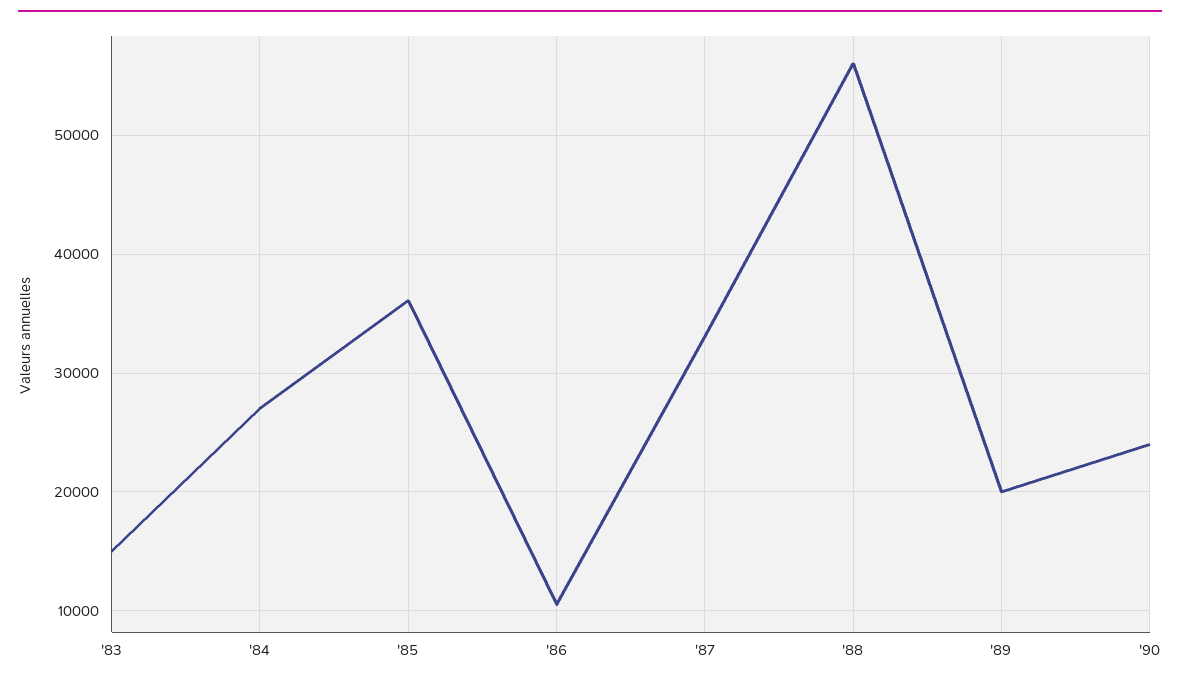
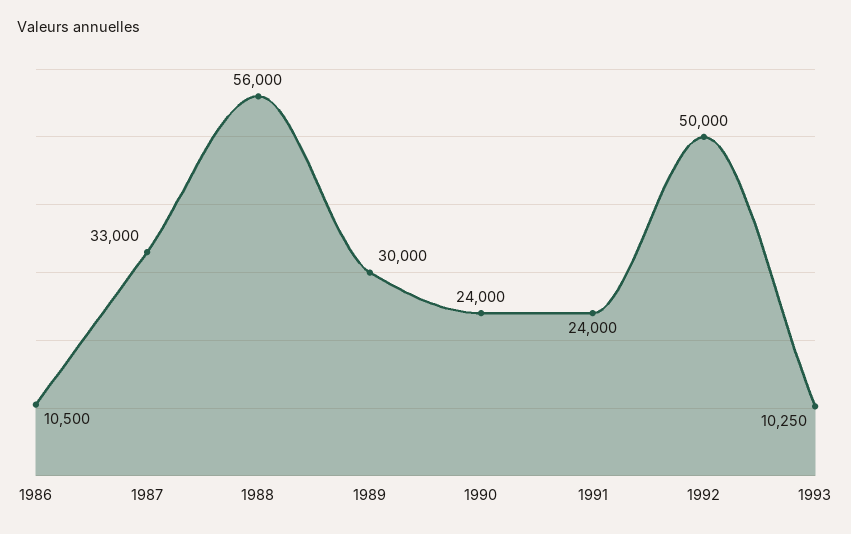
'83: 15000 -> none
'84: 27000 -> none
'85: 36000 -> none
'89: 20000 -> 30000
1991: none -> 24000
1992: none -> 50000
1993: none -> 10250

